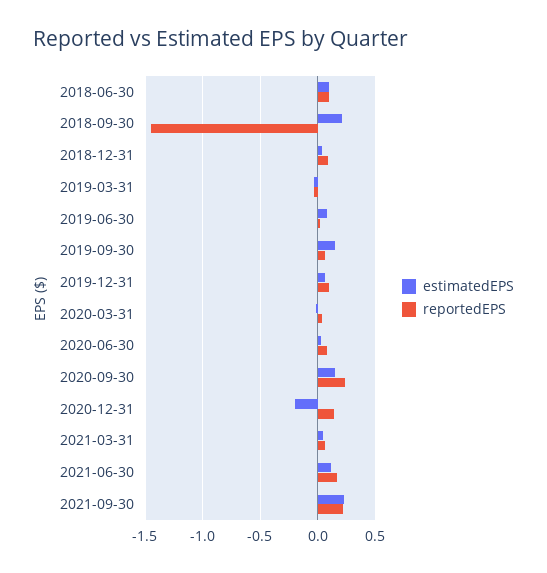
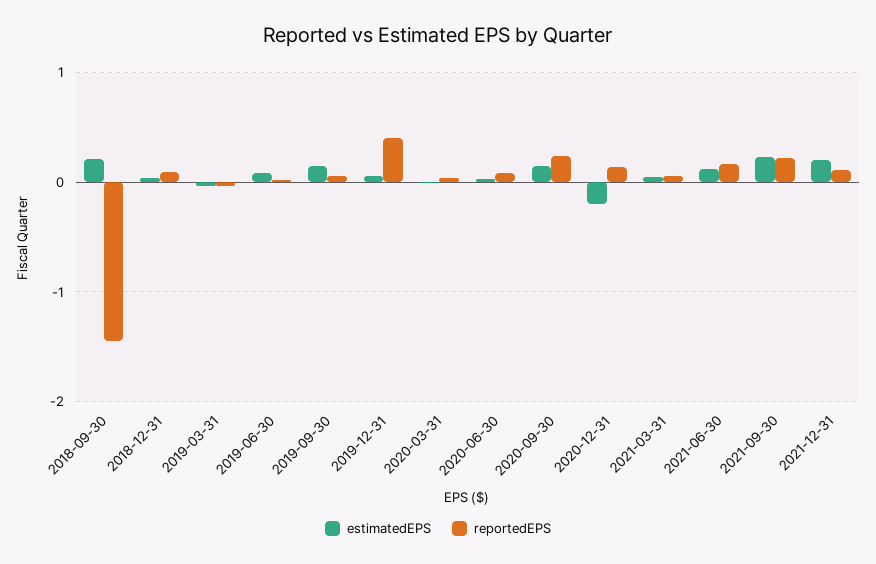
estimatedEPS, 2018-06-30: 0.1 -> none
reportedEPS, 2018-06-30: 0.1 -> none
reportedEPS, 2019-12-31: 0.1 -> 0.4
estimatedEPS, 2021-12-31: none -> 0.2
reportedEPS, 2021-12-31: none -> 0.1

